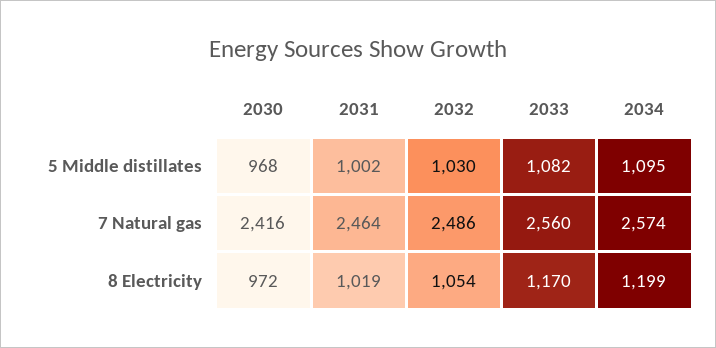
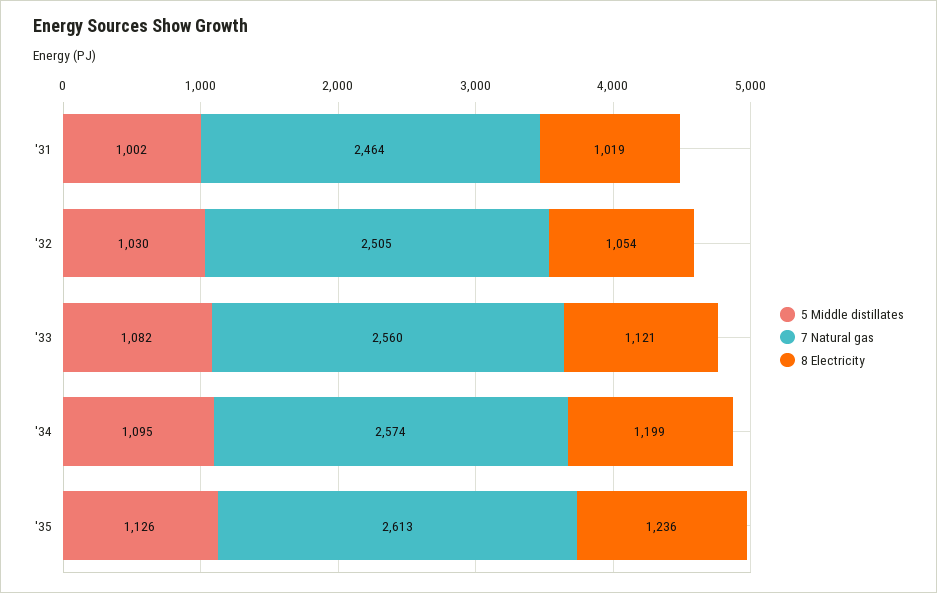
5 Middle distillates, 2030: 968 -> none
7 Natural gas, 2030: 2416 -> none
7 Natural gas, 2032: 2486 -> 2505
8 Electricity, 2030: 972 -> none
8 Electricity, 2033: 1170 -> 1121
5 Middle distillates, '35: none -> 1126
7 Natural gas, '35: none -> 2613
8 Electricity, '35: none -> 1236

